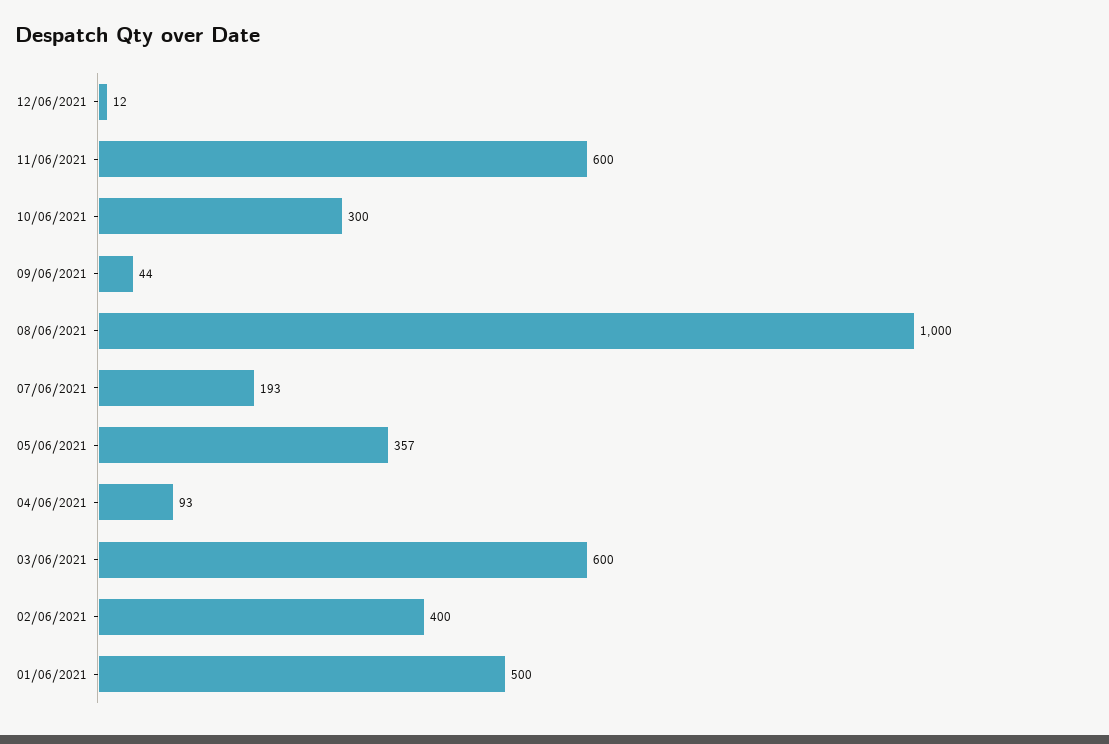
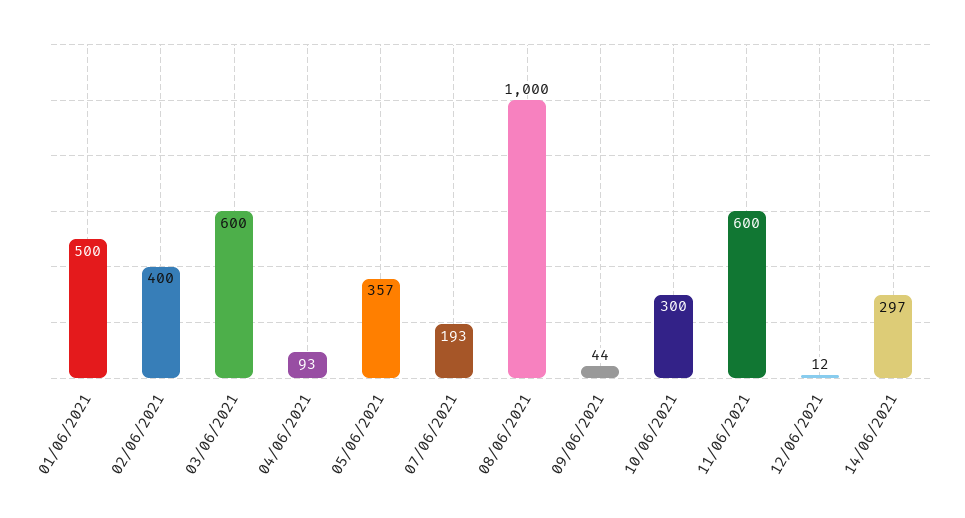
14/06/2021: none -> 297

